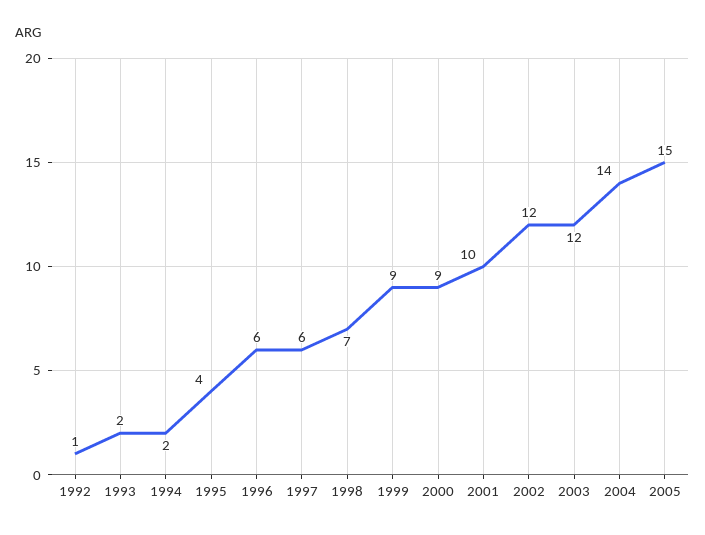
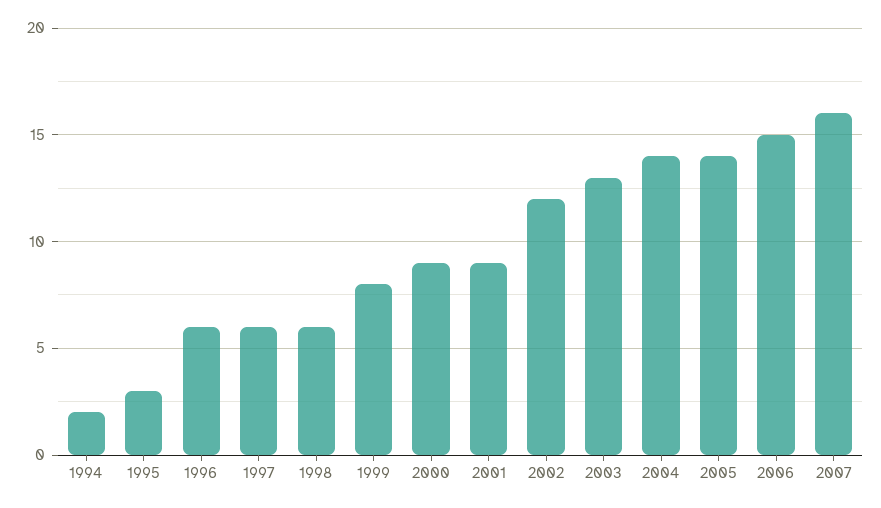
1992: 1 -> none
1993: 2 -> none
1995: 4 -> 3
1998: 7 -> 6
1999: 9 -> 8
2001: 10 -> 9
2003: 12 -> 13
2005: 15 -> 14
2006: none -> 15
2007: none -> 16

